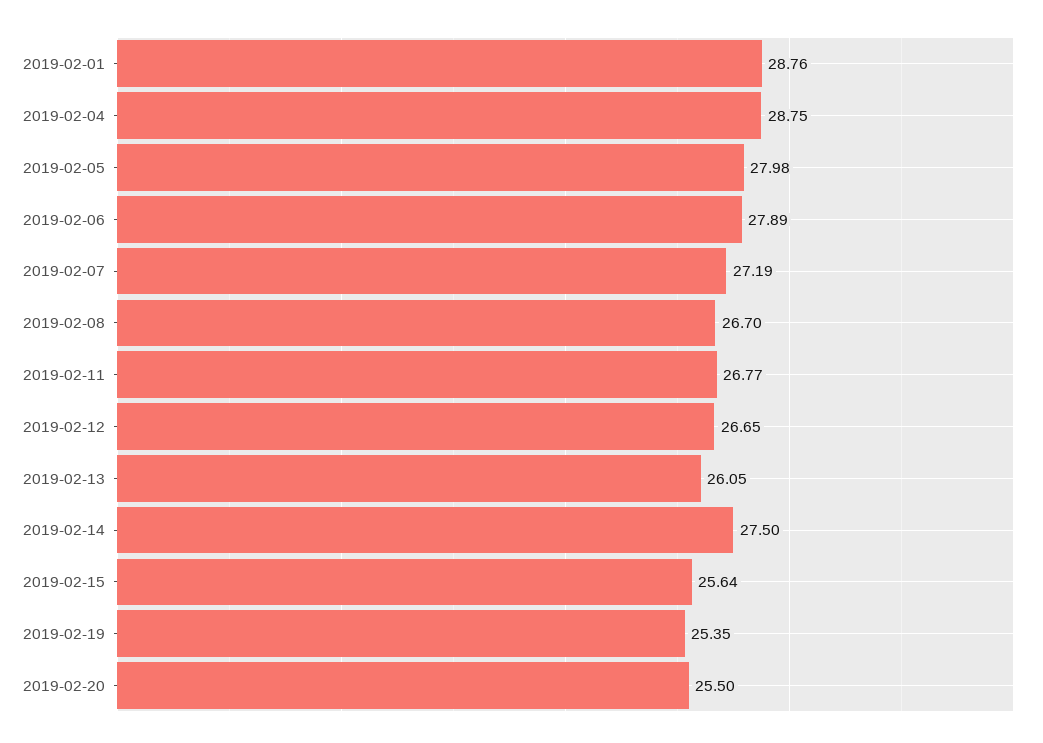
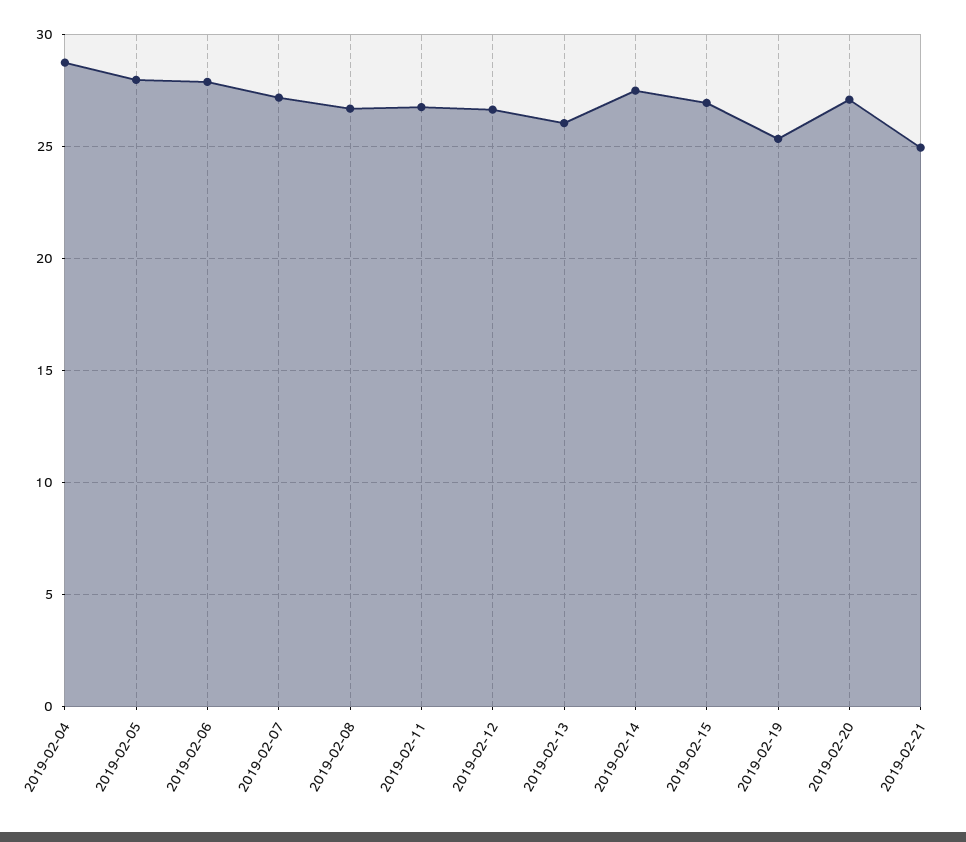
2019-02-01: 28.76 -> none
2019-02-15: 25.64 -> 27
2019-02-20: 25.5 -> 27
2019-02-21: none -> 25

